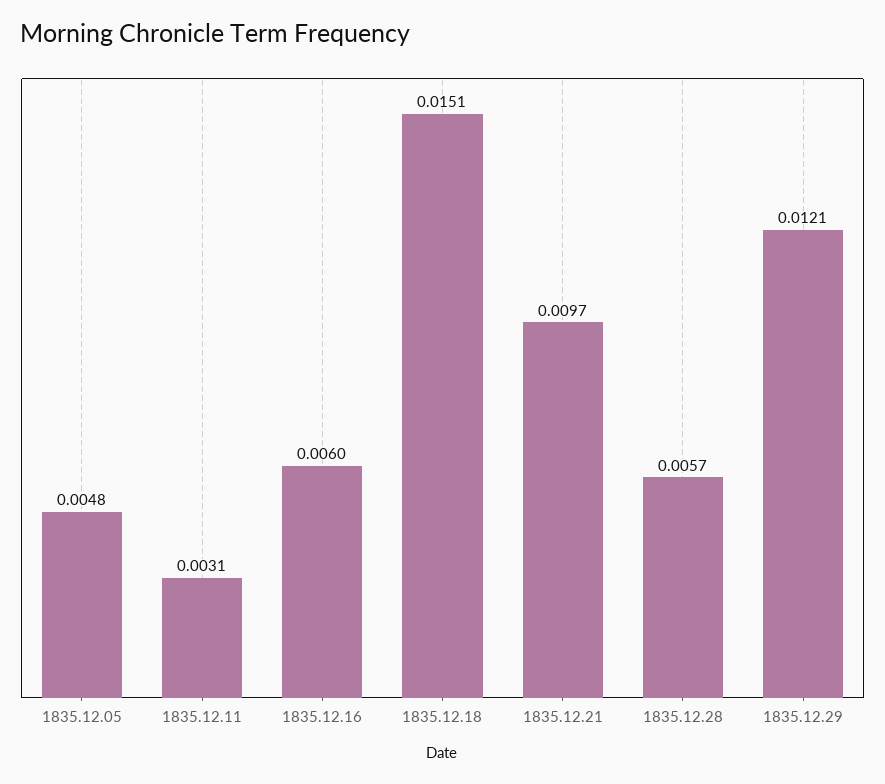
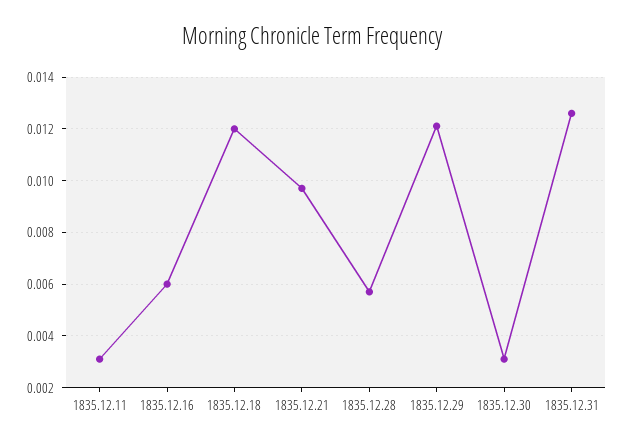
1835.12.05: 0.0048 -> none
1835.12.18: 0.0151 -> 0.012
1835.12.30: none -> 0.003
1835.12.31: none -> 0.0125

